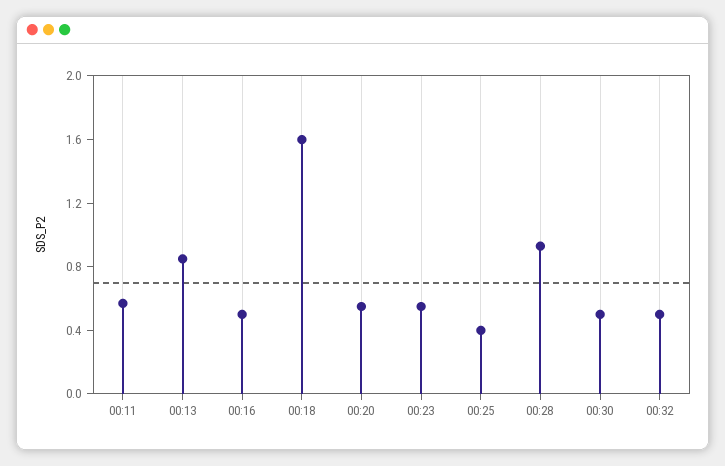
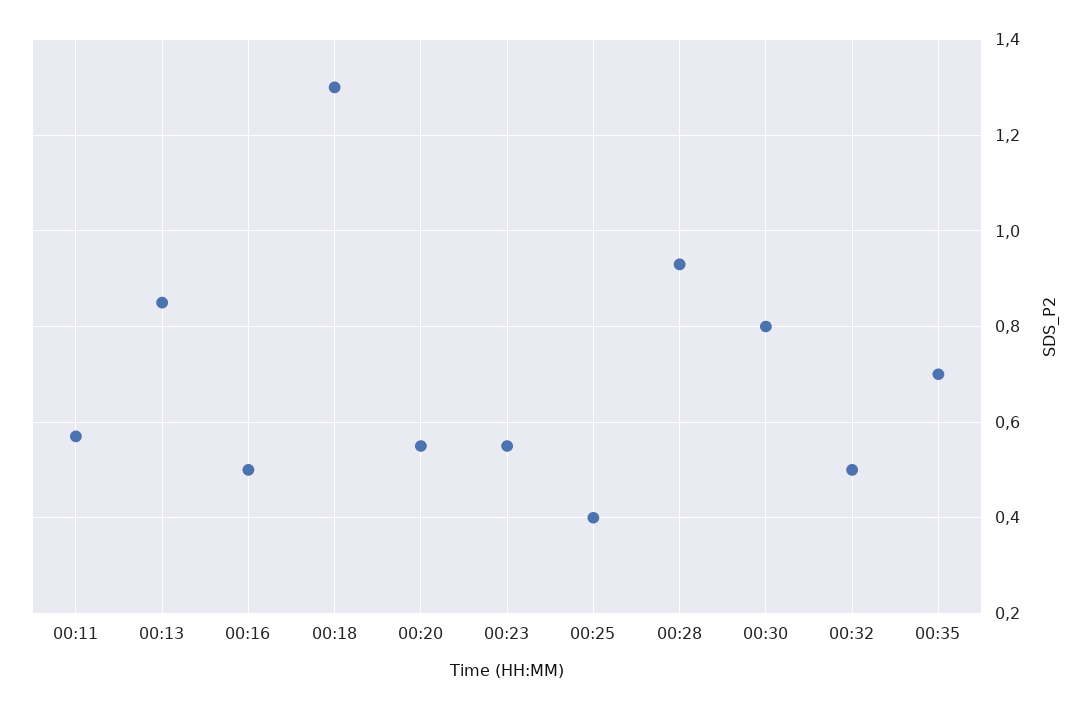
00:18: 1.6 -> 1.3
00:30: 0.5 -> 0.8
00:35: none -> 0.7

